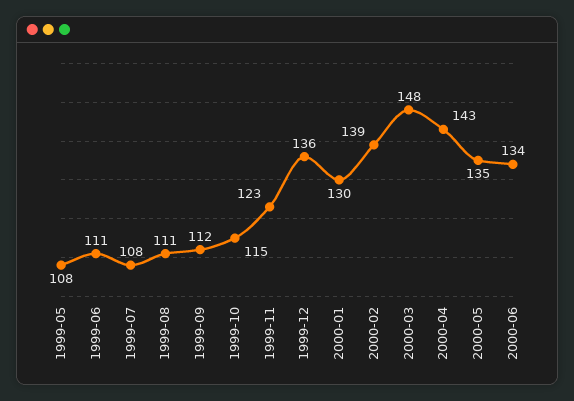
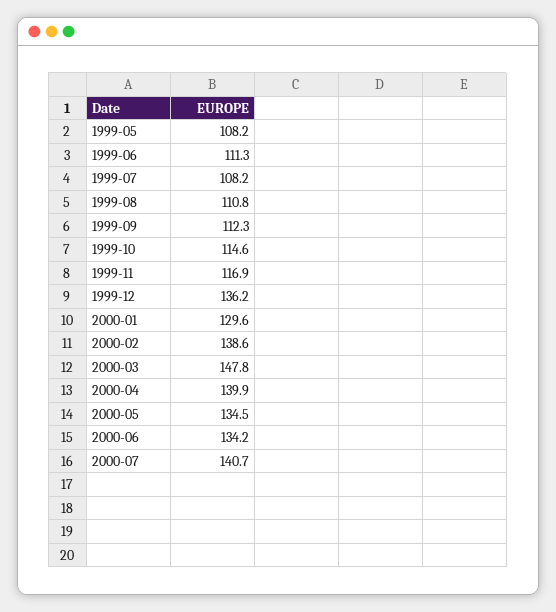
1999-11: 123 -> 116.9
2000-04: 143 -> 139.9
2000-07: none -> 140.7

